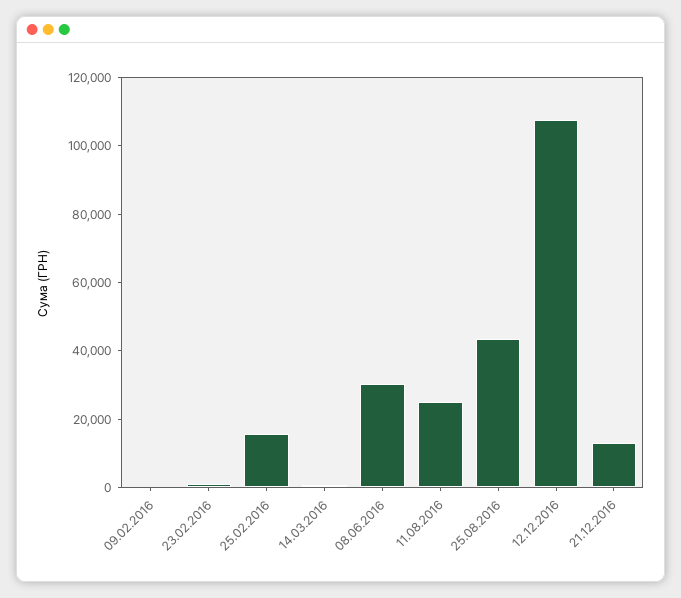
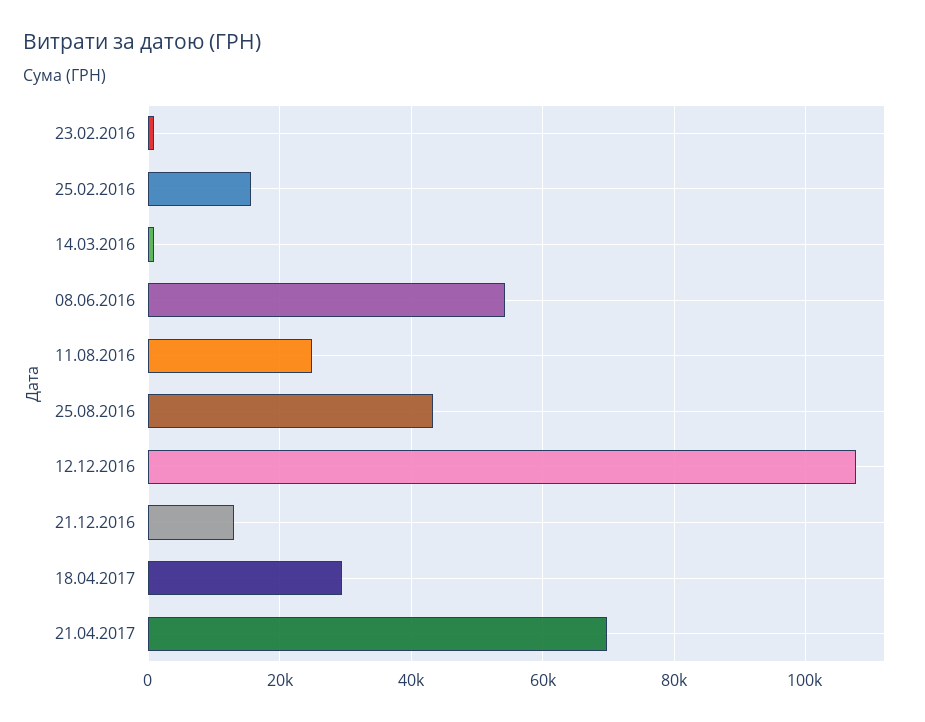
09.02.2016: 0 -> none
08.06.2016: 30000 -> 54000
18.04.2017: none -> 30000
21.04.2017: none -> 70000

